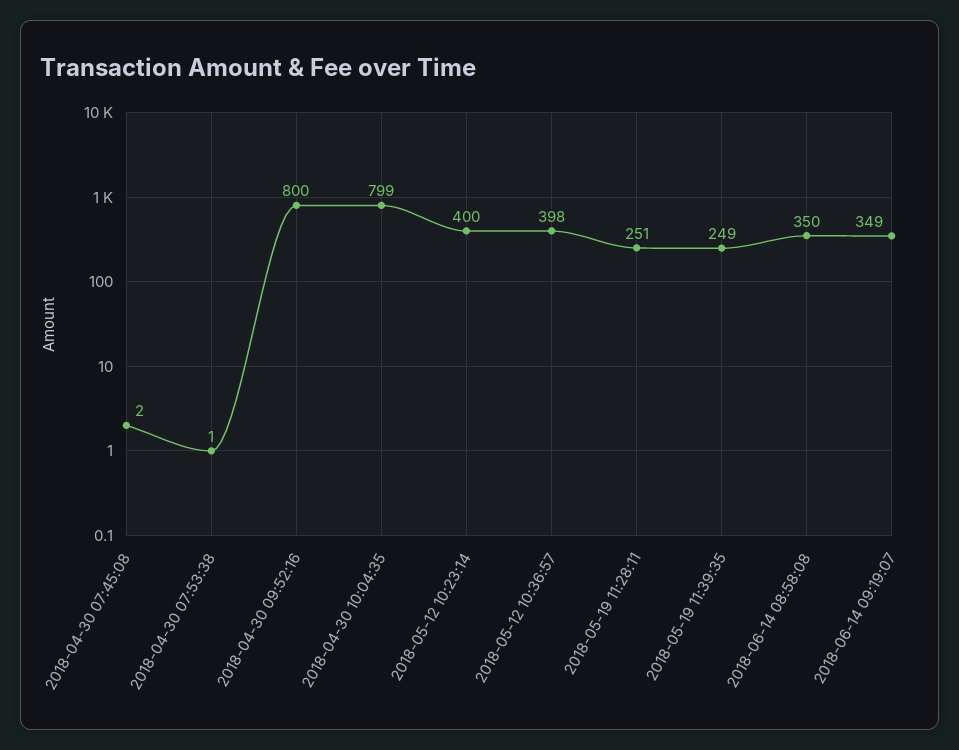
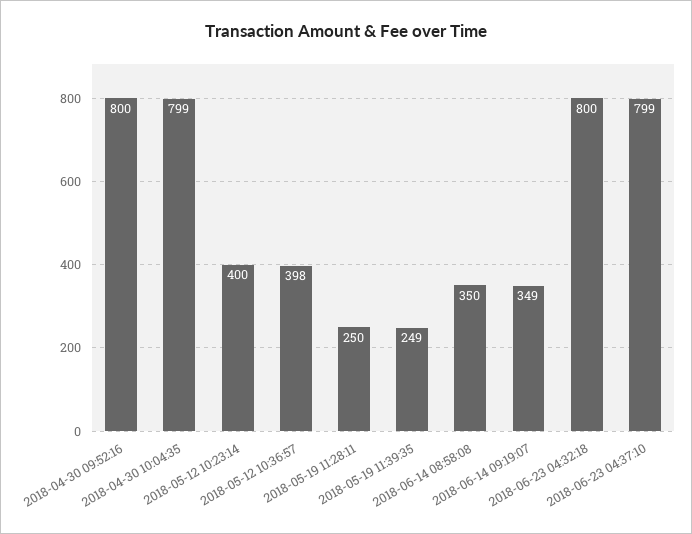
2018-04-30 07:45:08: 2 -> none
2018-04-30 07:53:38: 1 -> none
2018-05-19 11:28:11: 251 -> 250
2018-06-23 04:32:18: none -> 800
2018-06-23 04:37:10: none -> 799

